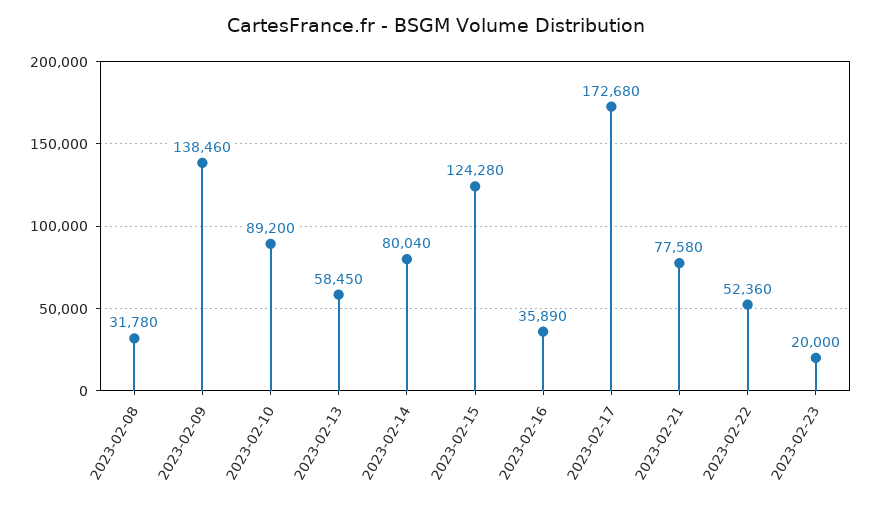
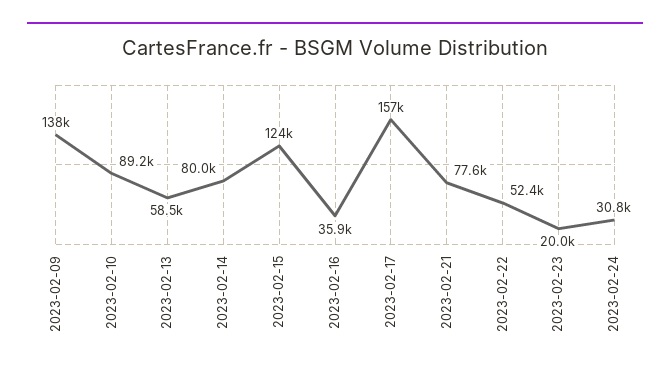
2023-02-08: 31780 -> none
2023-02-17: 172680 -> 157000
2023-02-24: none -> 30800

